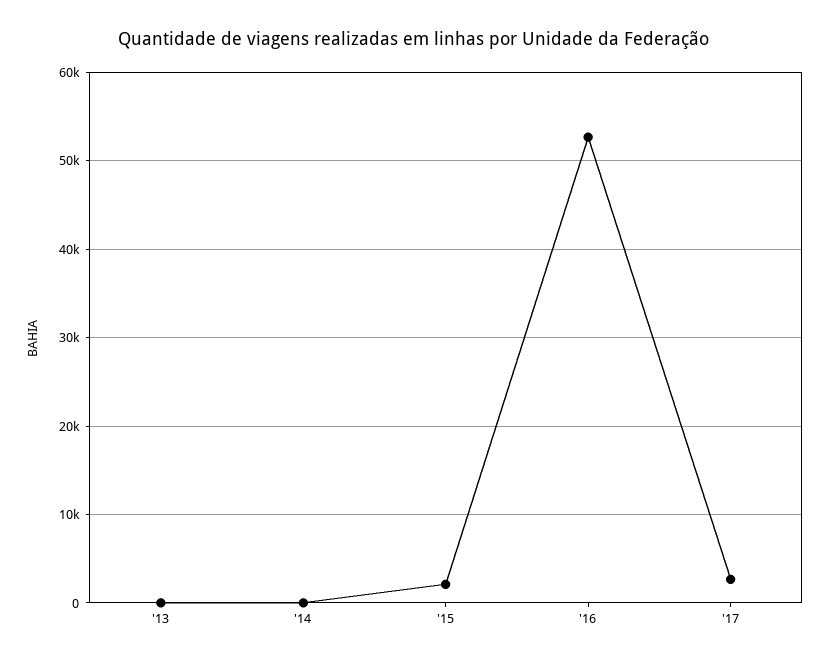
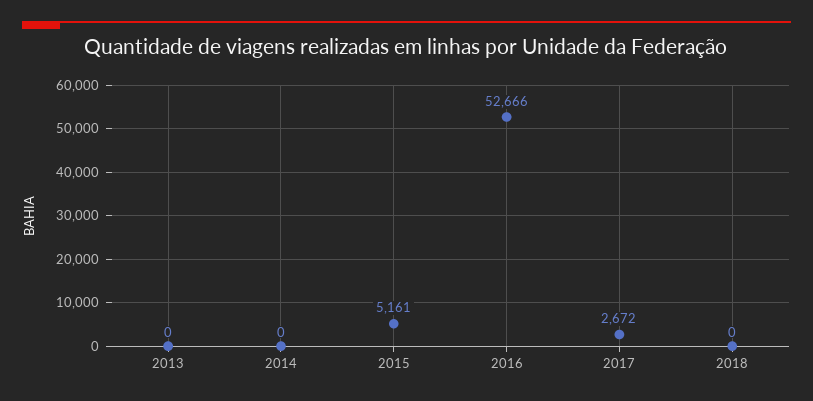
'15: 2000 -> 5161
2018: none -> 0

